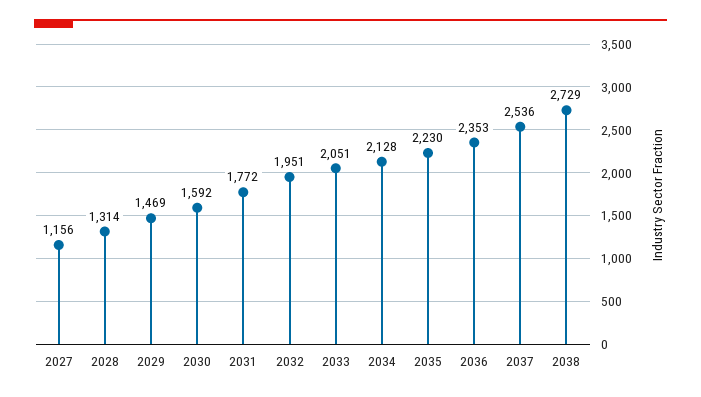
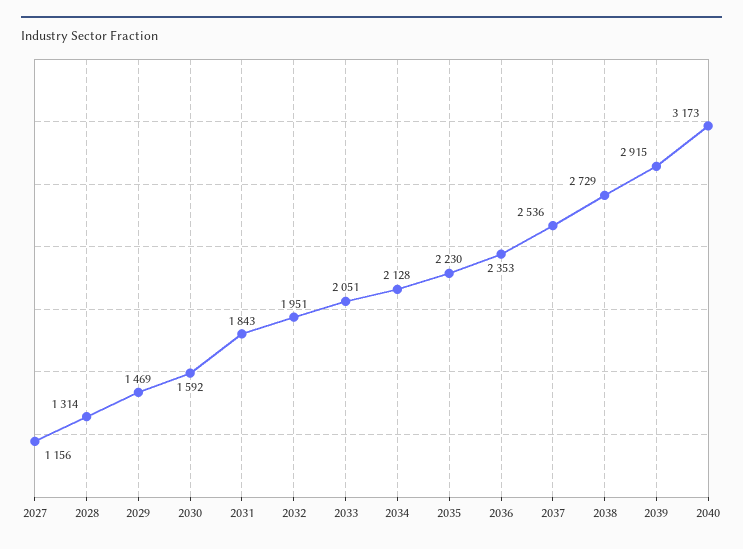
2031: 1772 -> 1843
2039: none -> 2915
2040: none -> 3173

